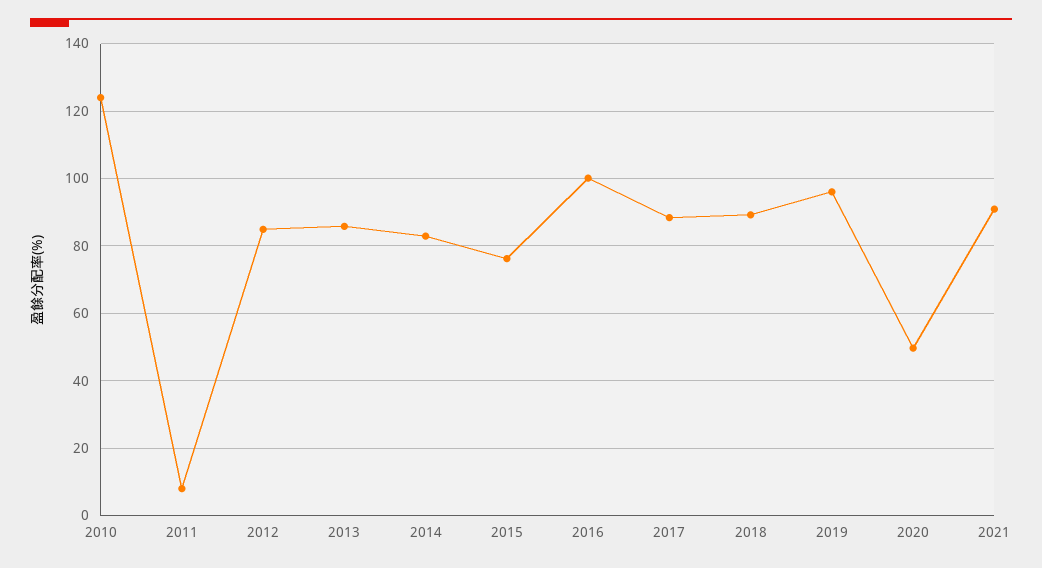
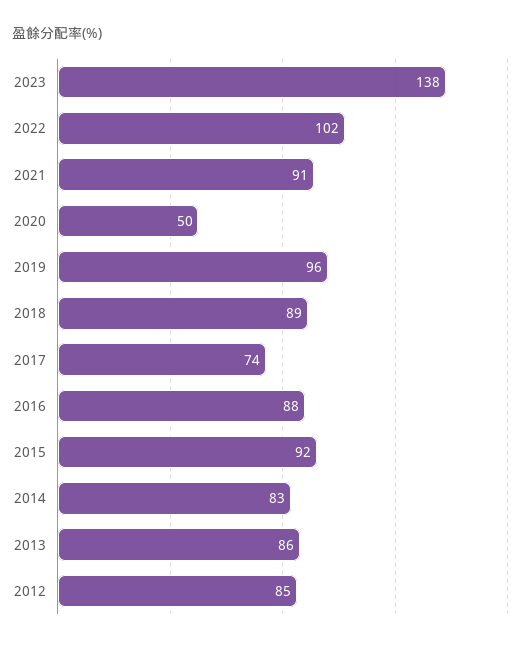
2010: 124 -> none
2011: 8 -> none
2015: 76 -> 92
2016: 100 -> 88
2017: 88 -> 74
2023: none -> 138
2022: none -> 102

